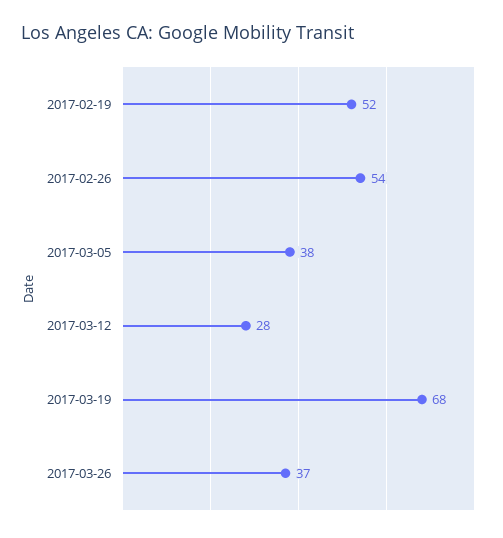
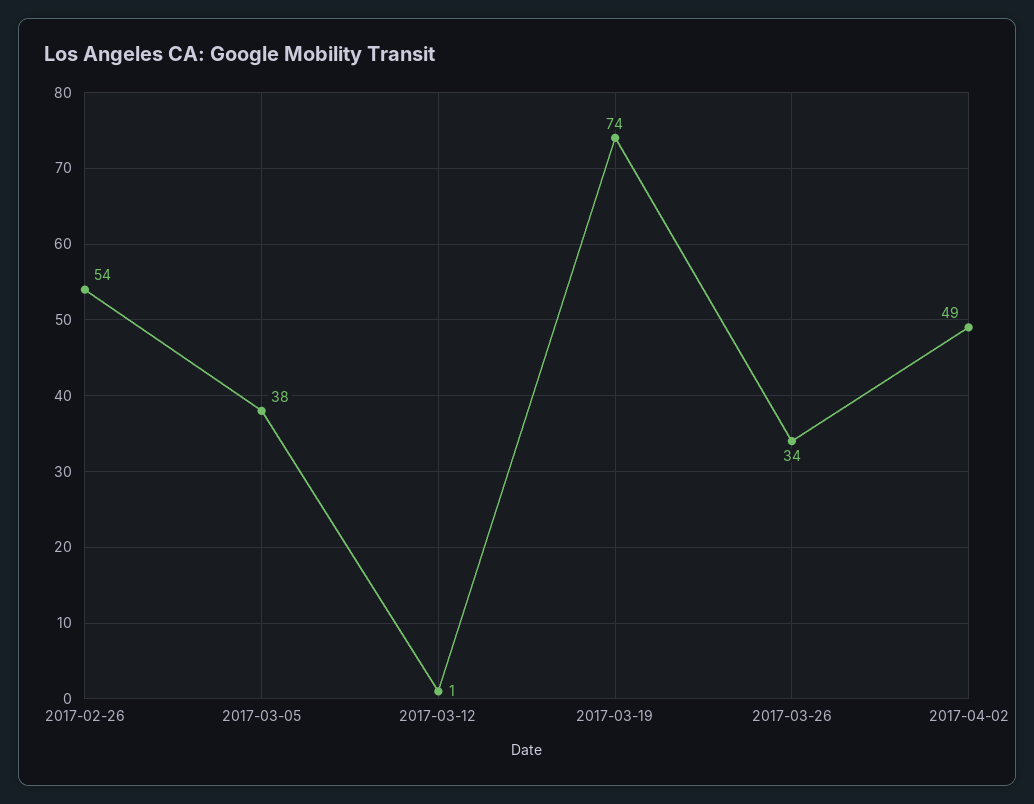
2017-02-19: 52 -> none
2017-03-12: 28 -> 1
2017-03-19: 68 -> 74
2017-03-26: 37 -> 34
2017-04-02: none -> 49

